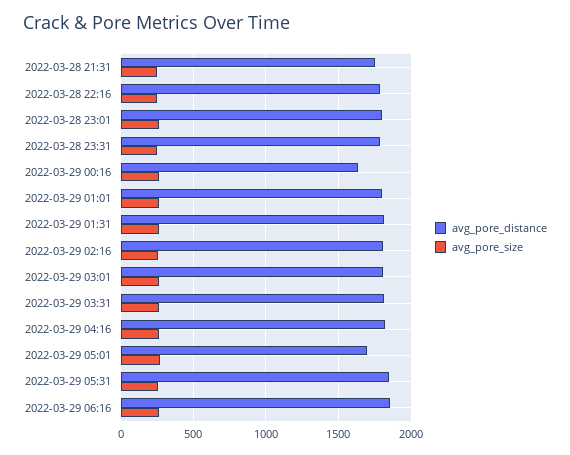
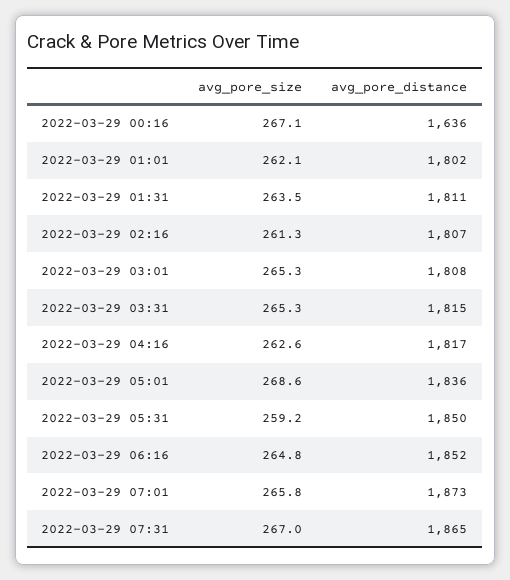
avg_pore_distance, 2022-03-28 21:31: 1750 -> none
avg_pore_size, 2022-03-28 21:31: 250 -> none
avg_pore_distance, 2022-03-28 22:16: 1800 -> none
avg_pore_size, 2022-03-28 22:16: 250 -> none
avg_pore_distance, 2022-03-28 23:01: 1800 -> none
avg_pore_size, 2022-03-28 23:01: 250 -> none
avg_pore_distance, 2022-03-28 23:31: 1800 -> none
avg_pore_size, 2022-03-28 23:31: 250 -> none
avg_pore_distance, 2022-03-29 05:01: 1700 -> 1836
avg_pore_size, 2022-03-29 07:01: none -> 265.8
avg_pore_distance, 2022-03-29 07:01: none -> 1873
avg_pore_size, 2022-03-29 07:31: none -> 267
avg_pore_distance, 2022-03-29 07:31: none -> 1865

